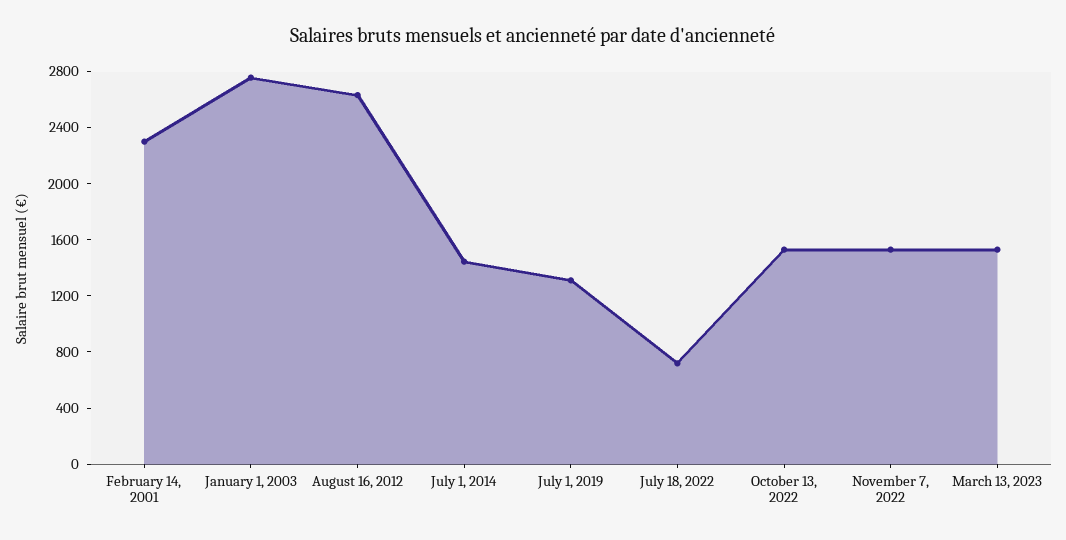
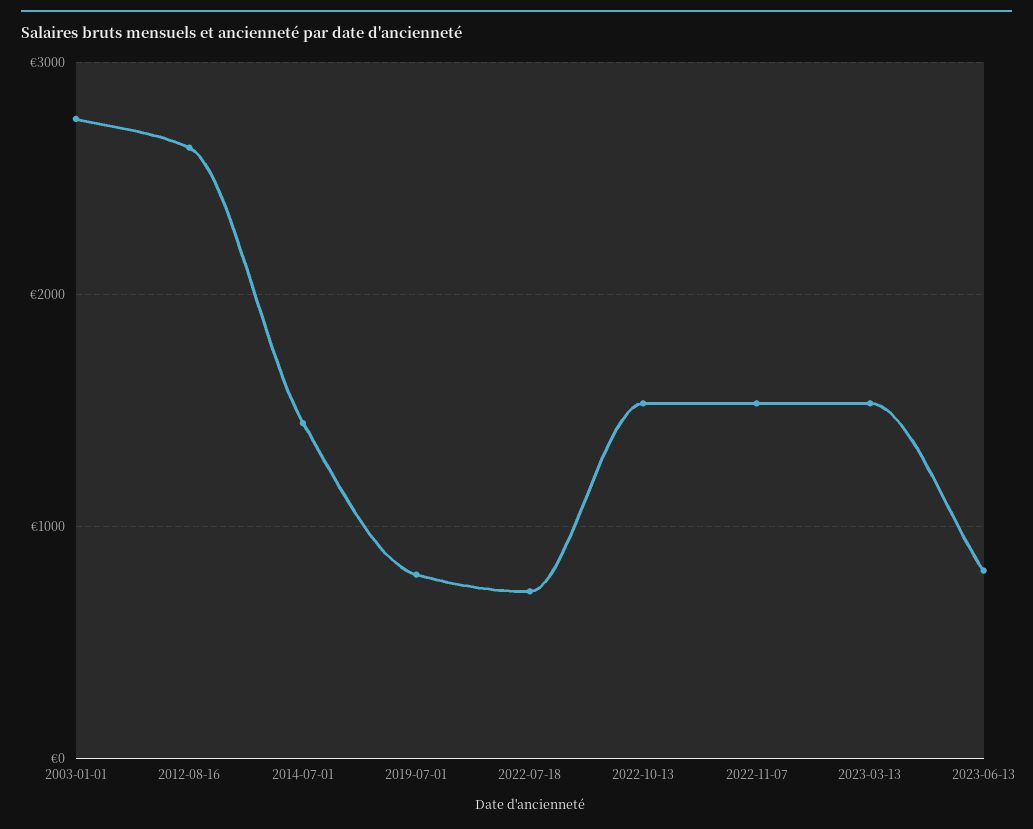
February 14, 2001: 2300 -> none
July 1, 2019: 1300 -> 800
2023-06-13: none -> 800

